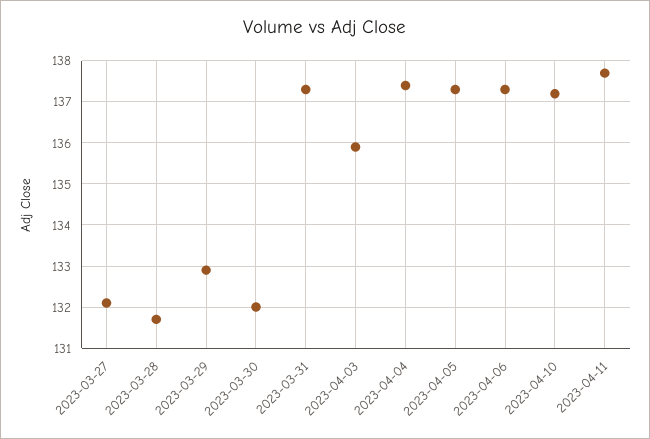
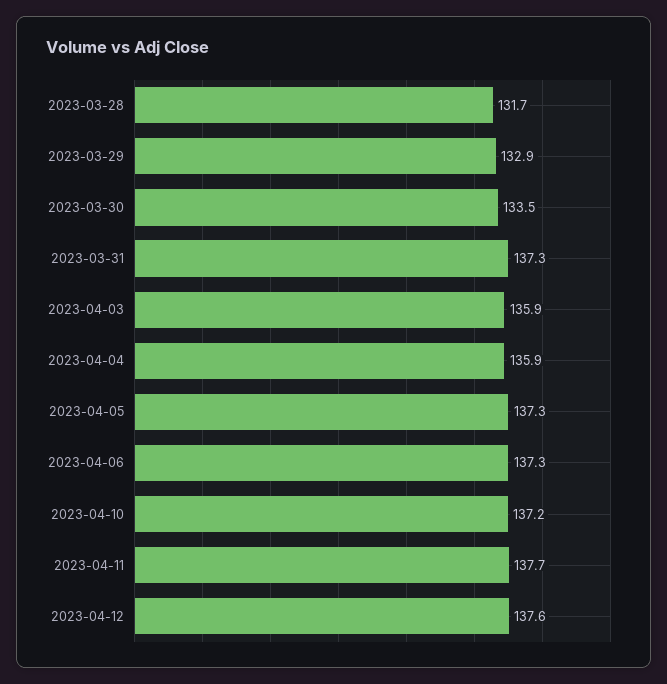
2023-03-27: 132 -> none
2023-03-30: 132 -> 133.5
2023-04-04: 137.5 -> 135.9
2023-04-12: none -> 137.6

